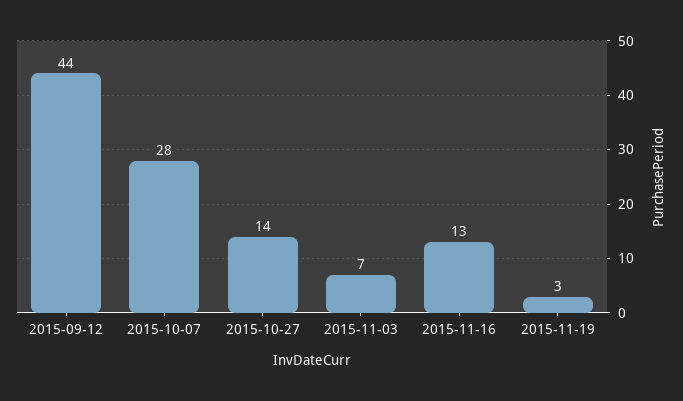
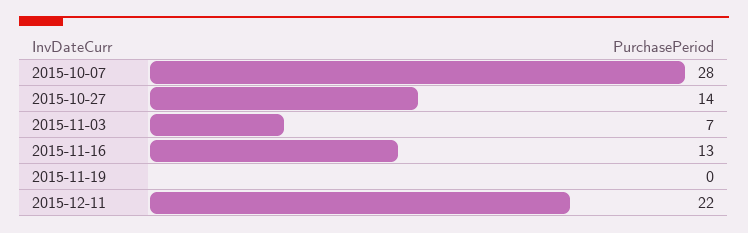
2015-09-12: 44 -> none
2015-11-19: 3 -> 0
2015-12-11: none -> 22

